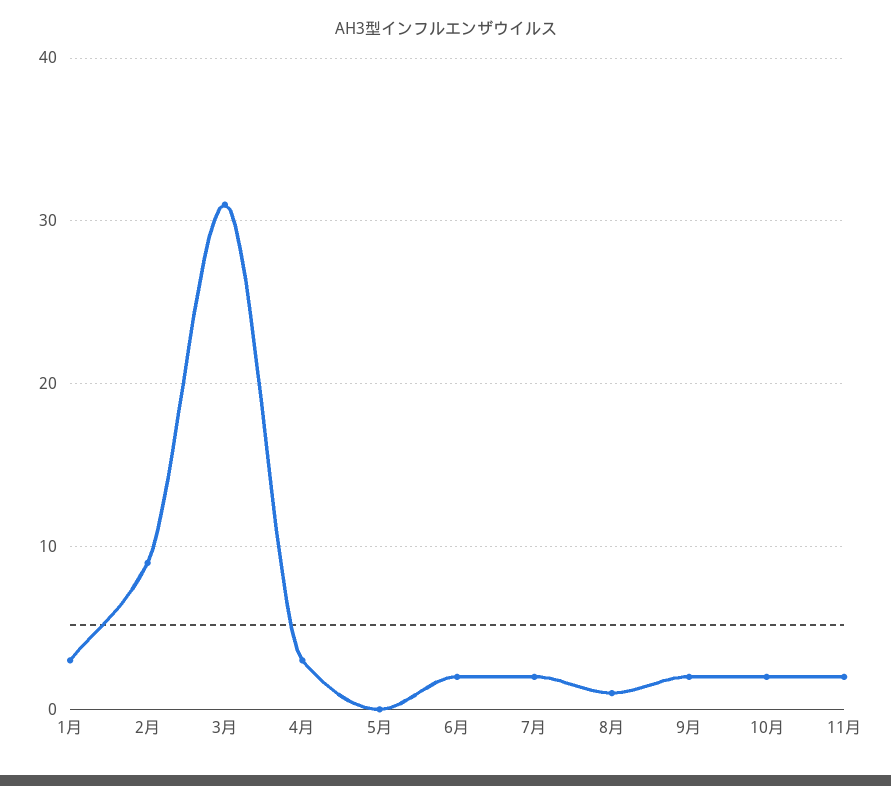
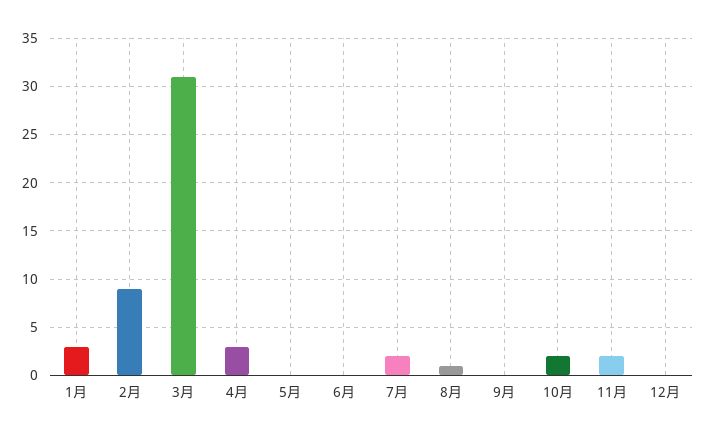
6月: 2 -> 0
9月: 2 -> 0
12月: none -> 0

